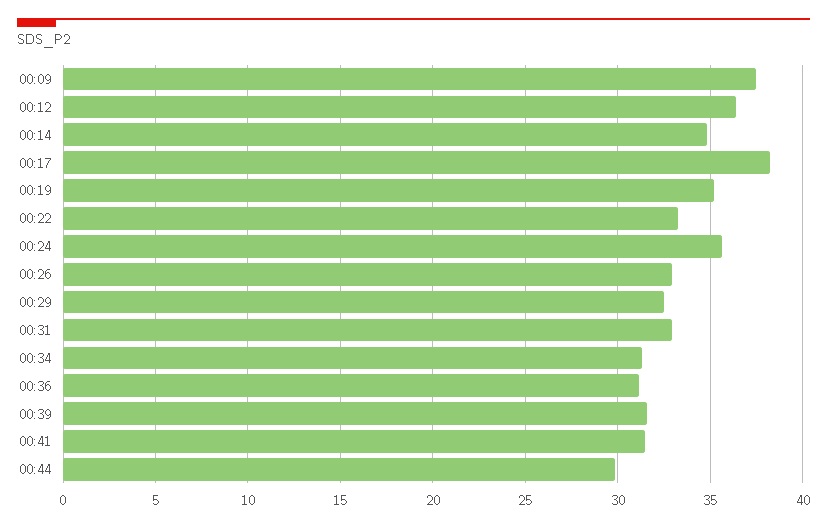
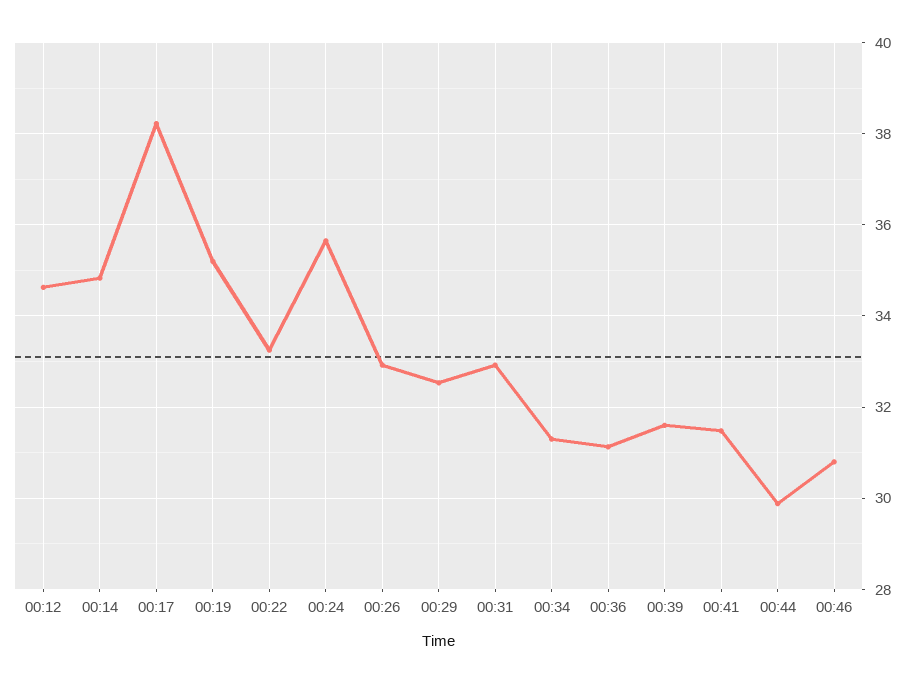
00:09: 37.5 -> none
00:12: 36.5 -> 34.6
00:46: none -> 30.8

